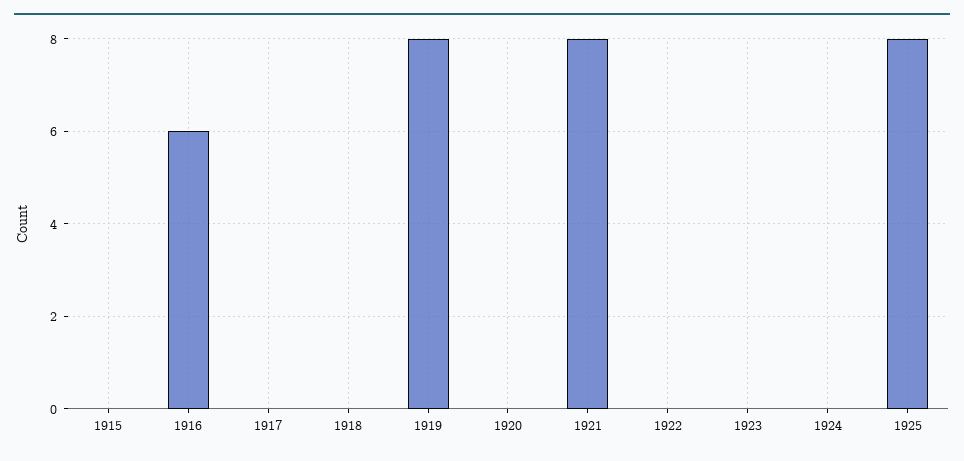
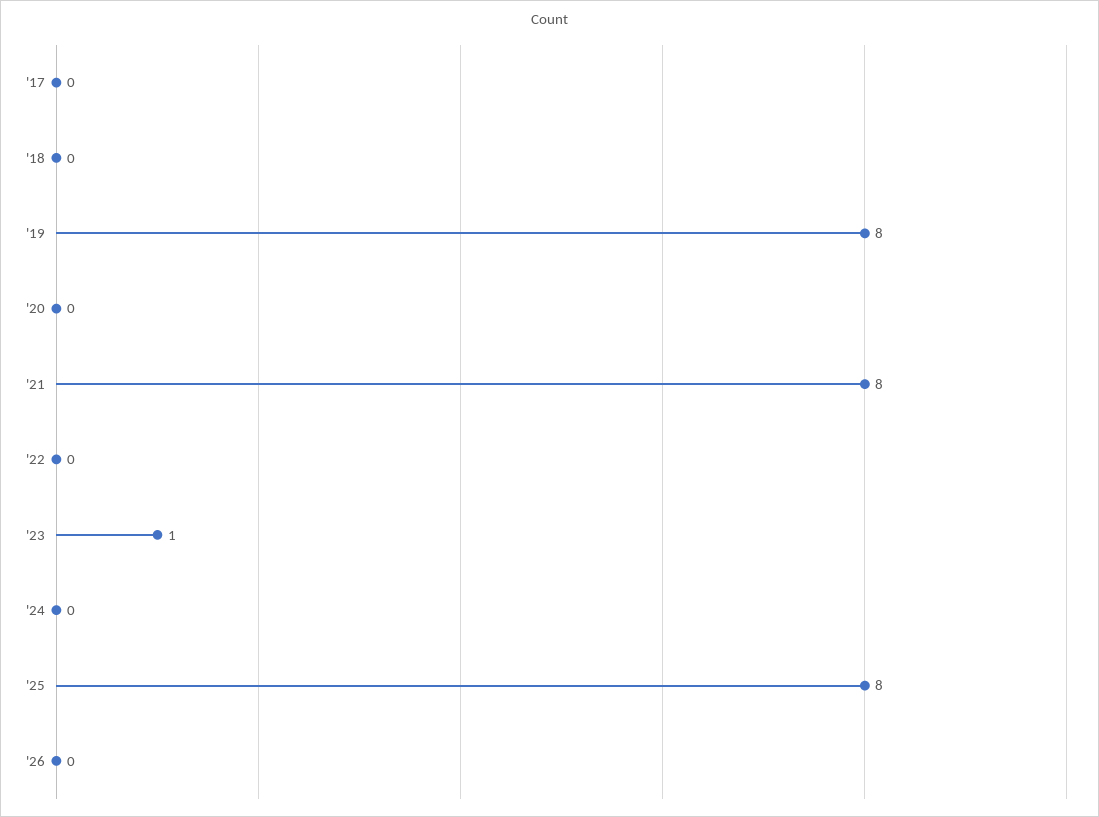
1915: 0 -> none
1916: 6 -> none
1923: 0 -> 1
'26: none -> 0

